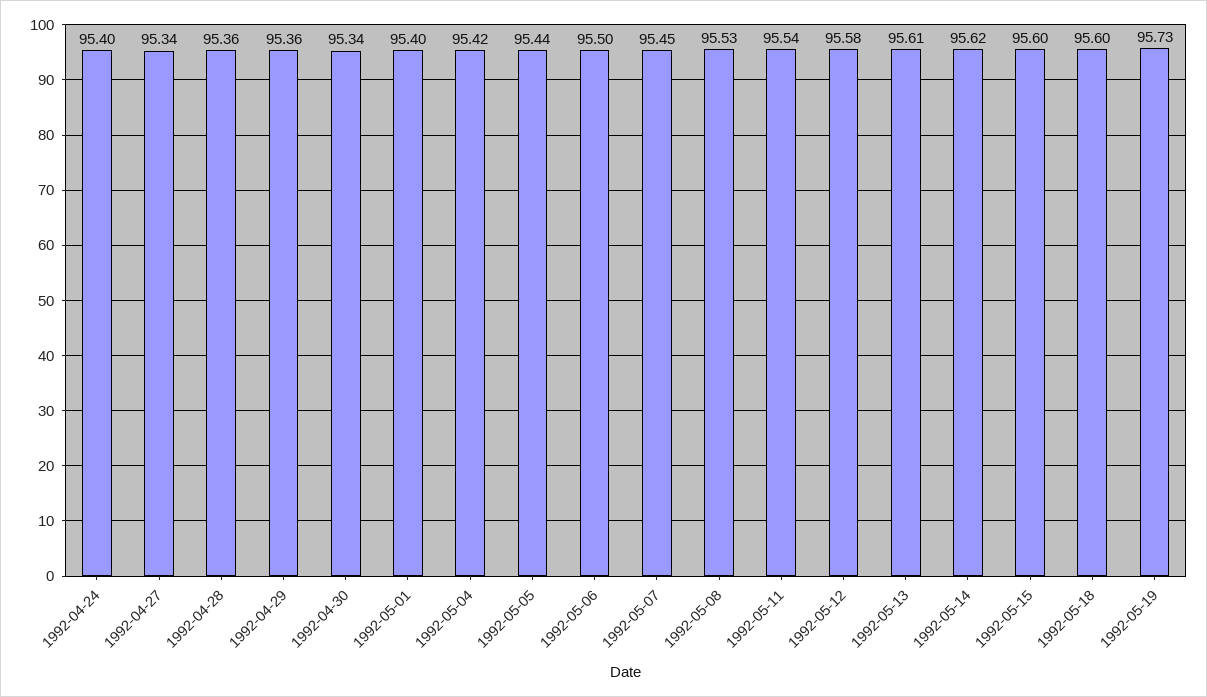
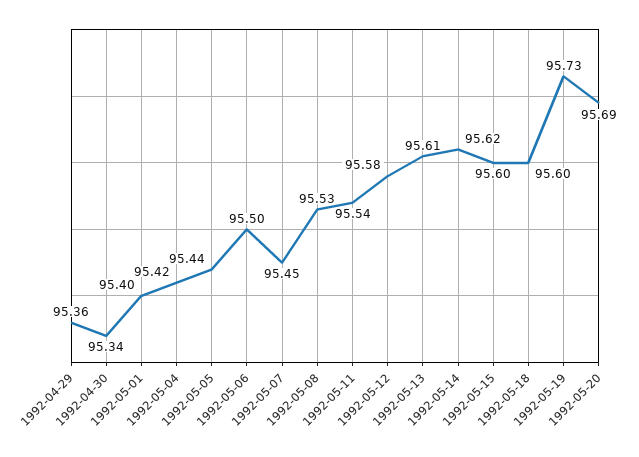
1992-04-24: 95.4 -> none
1992-04-27: 95.34 -> none
1992-04-28: 95.36 -> none
1992-05-20: none -> 95.69

